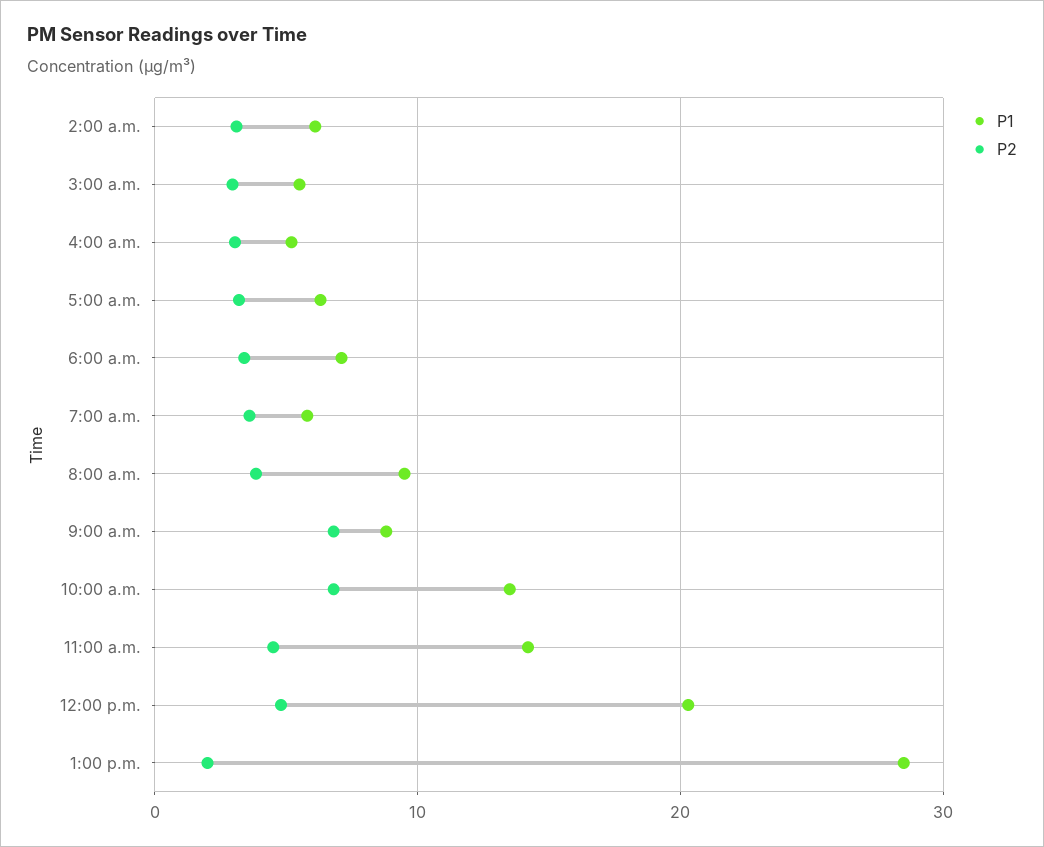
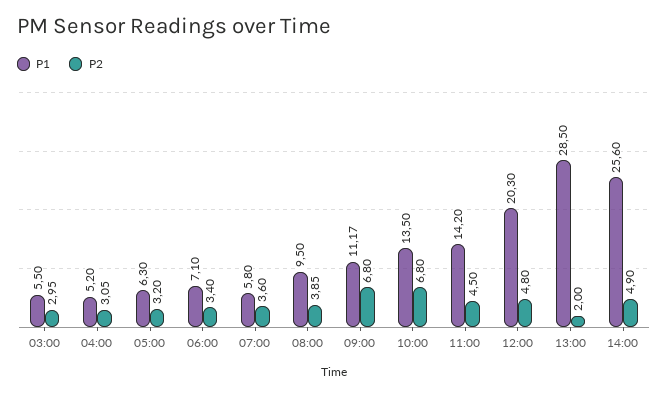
P1, 2:00 a.m.: 6 -> none
P2, 2:00 a.m.: 3 -> none
P1, 9:00 a.m.: 9 -> 11.17
P1, 14:00: none -> 25.6
P2, 14:00: none -> 4.9

